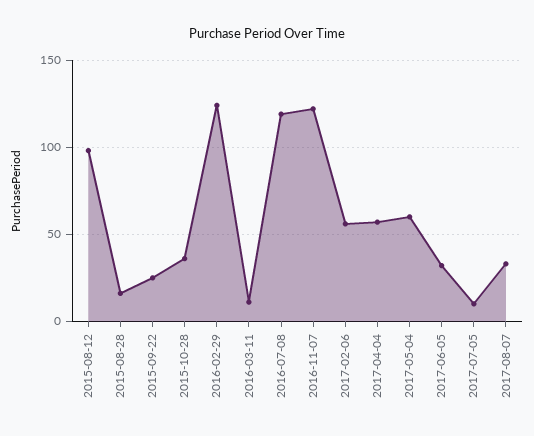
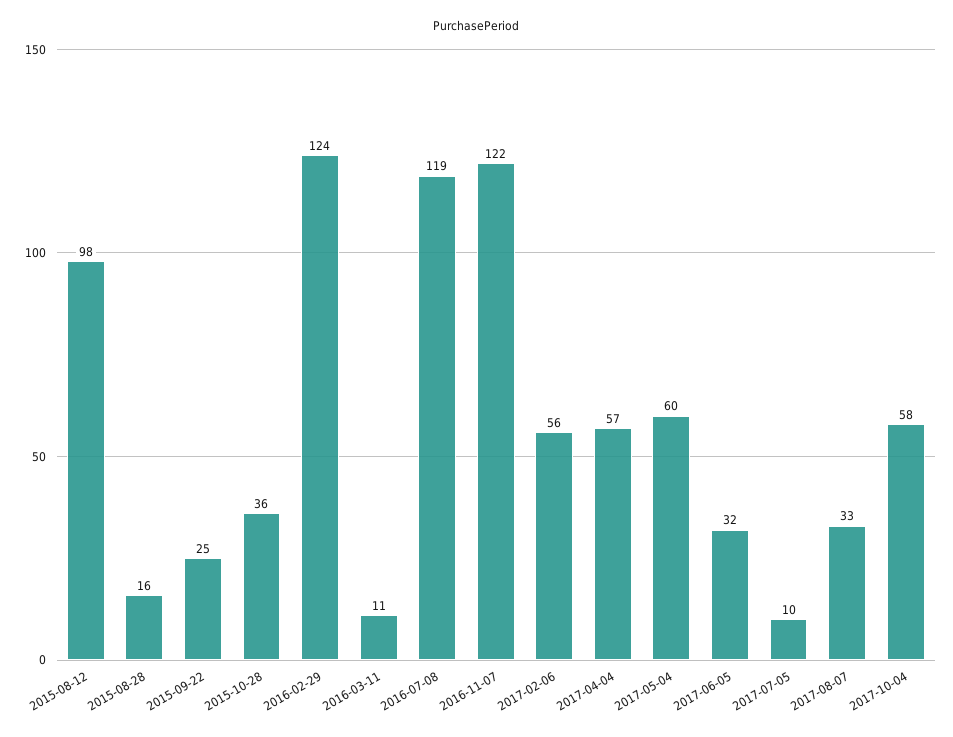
2017-10-04: none -> 58

